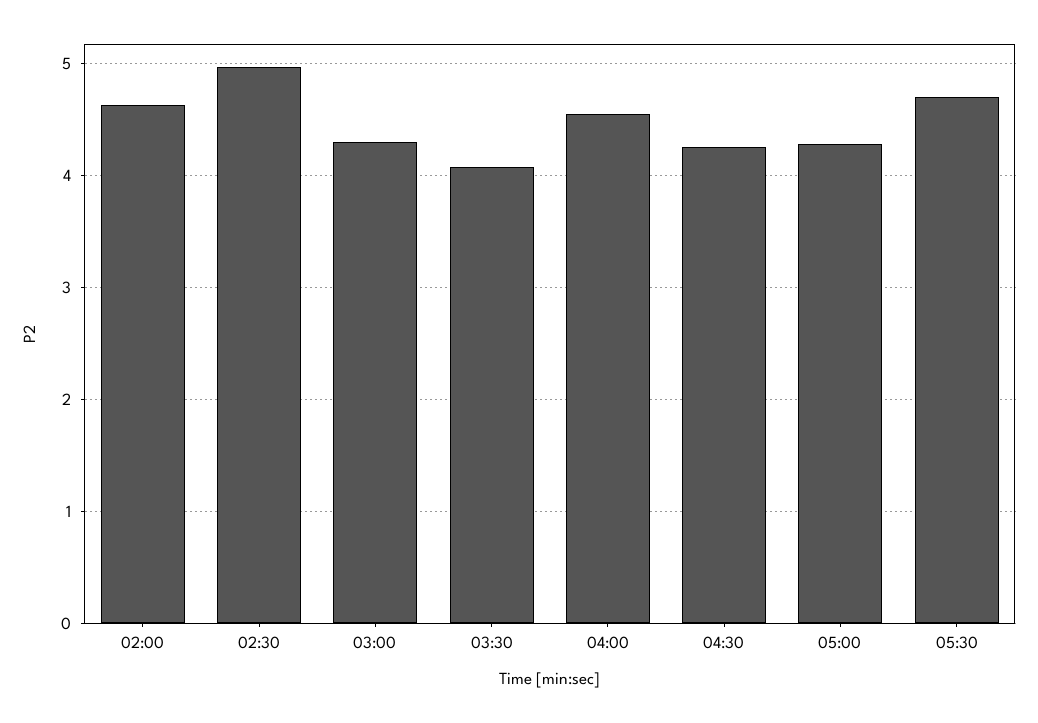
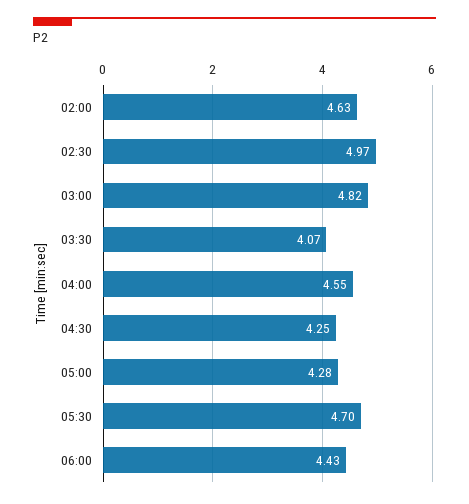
03:00: 4.3 -> 4.82
06:00: none -> 4.43

